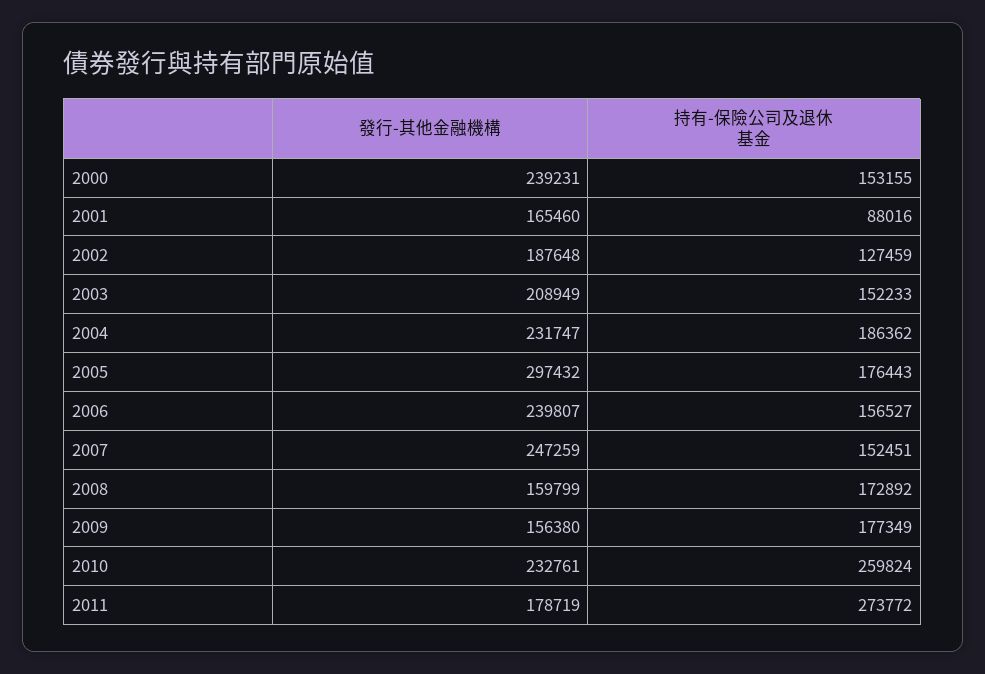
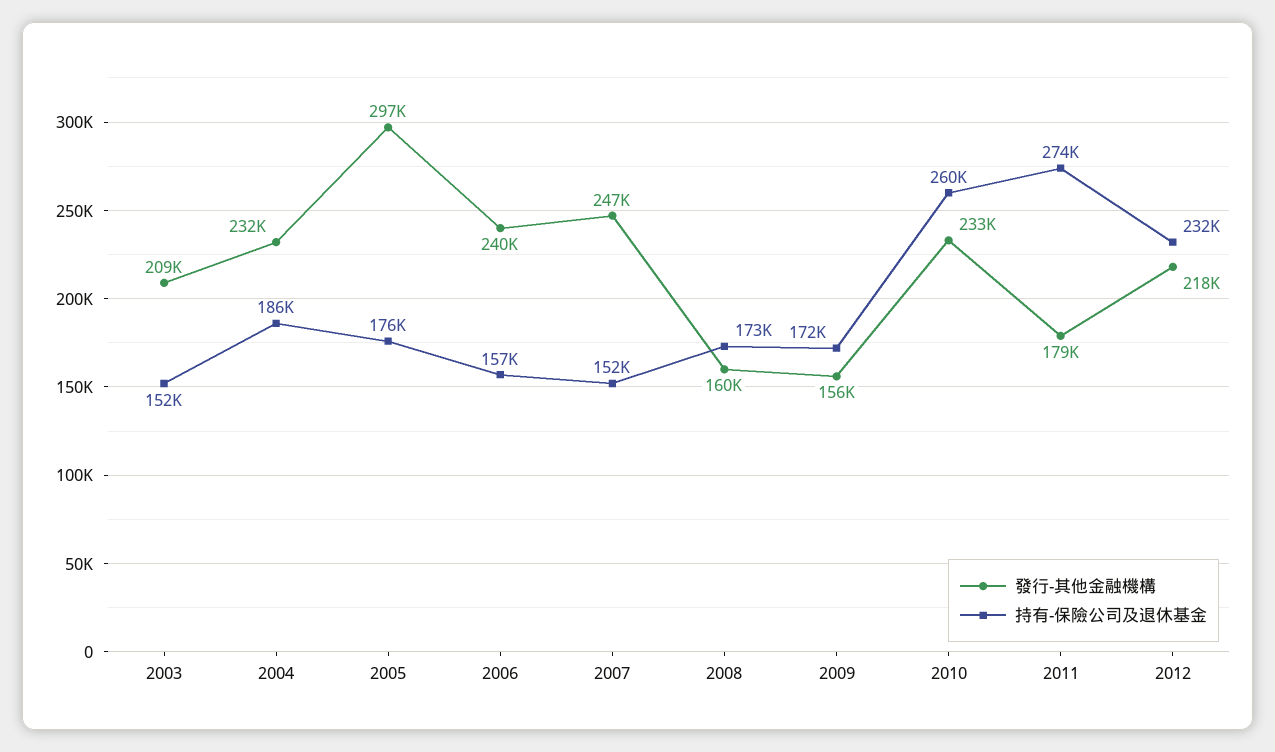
發行-其他金融機構, 2000: 239231 -> none
持有-保險公司及退休基金, 2000: 153155 -> none
發行-其他金融機構, 2001: 165460 -> none
持有-保險公司及退休基金, 2001: 88016 -> none
發行-其他金融機構, 2002: 187648 -> none
持有-保險公司及退休基金, 2002: 127459 -> none
持有-保險公司及退休基金, 2009: 177349 -> 172000
發行-其他金融機構, 2012: none -> 218000
持有-保險公司及退休基金, 2012: none -> 232000

